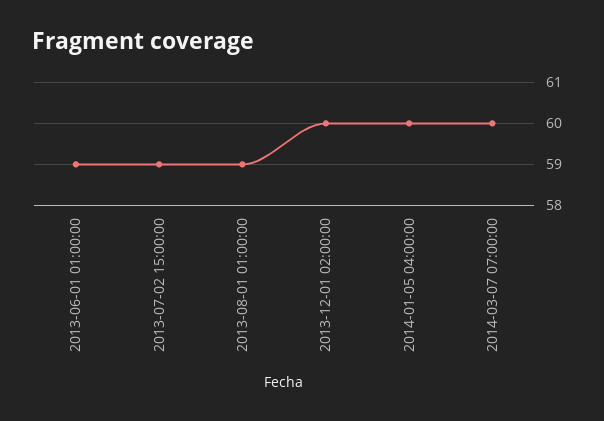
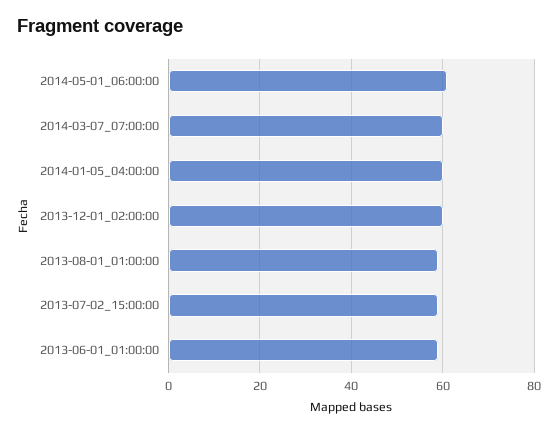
2014-05-01_06:00:00: none -> 60

